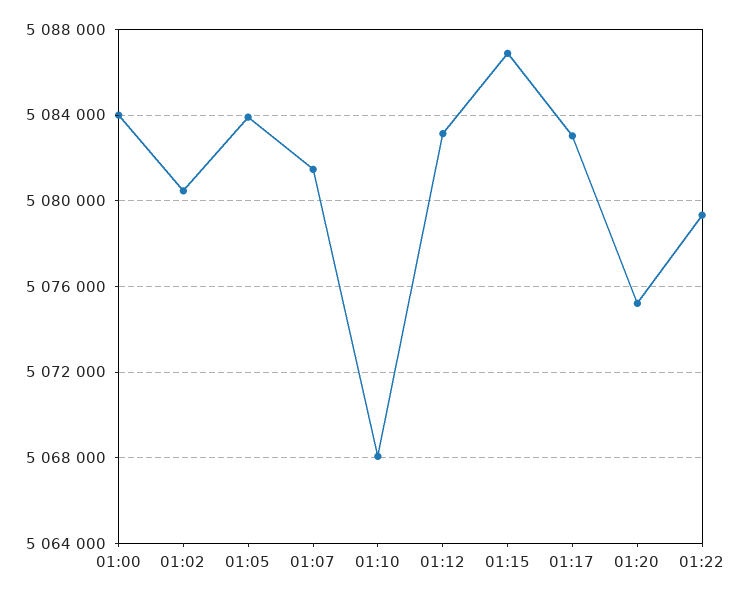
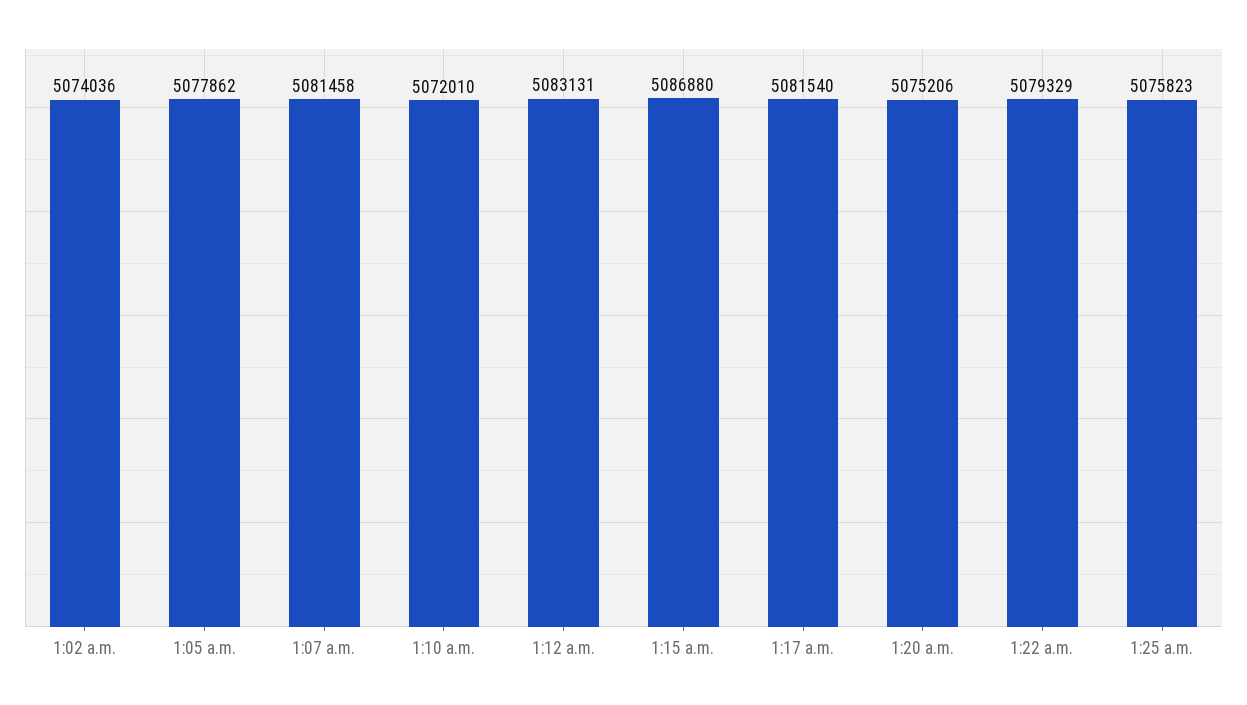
01:00: 5084000 -> none
01:02: 5080500 -> 5074036
01:05: 5084000 -> 5077862
01:10: 5068000 -> 5072010
01:17: 5083000 -> 5081540
1:25 a.m.: none -> 5075823

